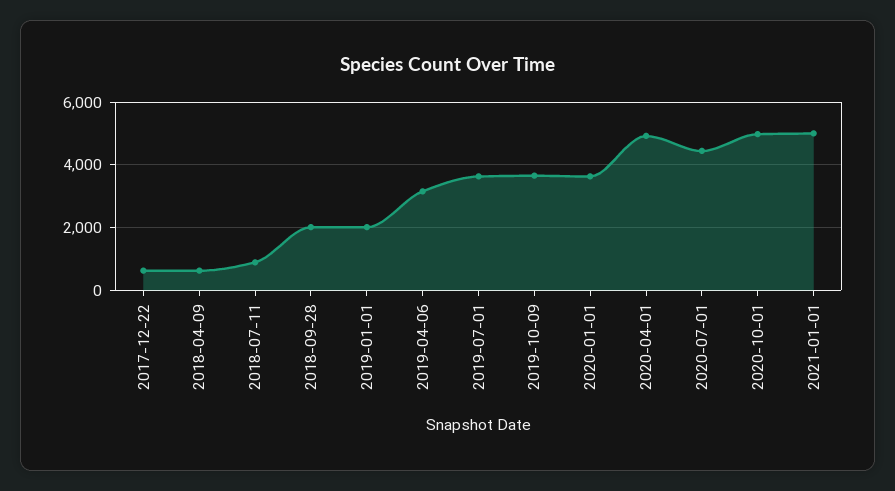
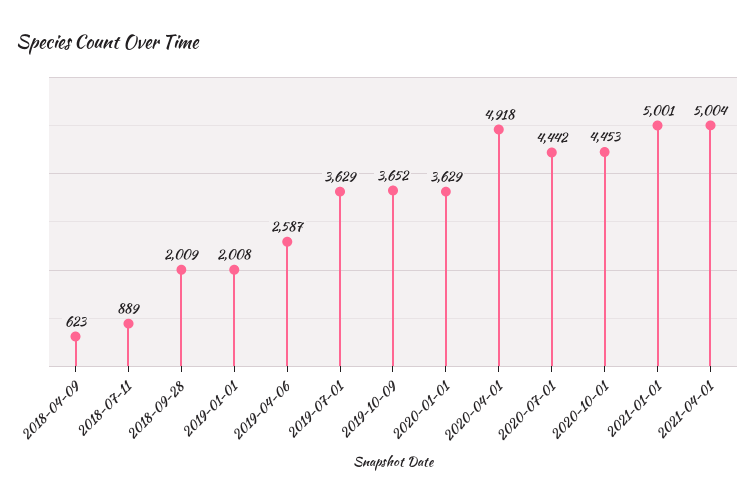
2017-12-22: 600 -> none
2019-04-06: 3200 -> 2587
2020-10-01: 5000 -> 4453
2021-04-01: none -> 5004

